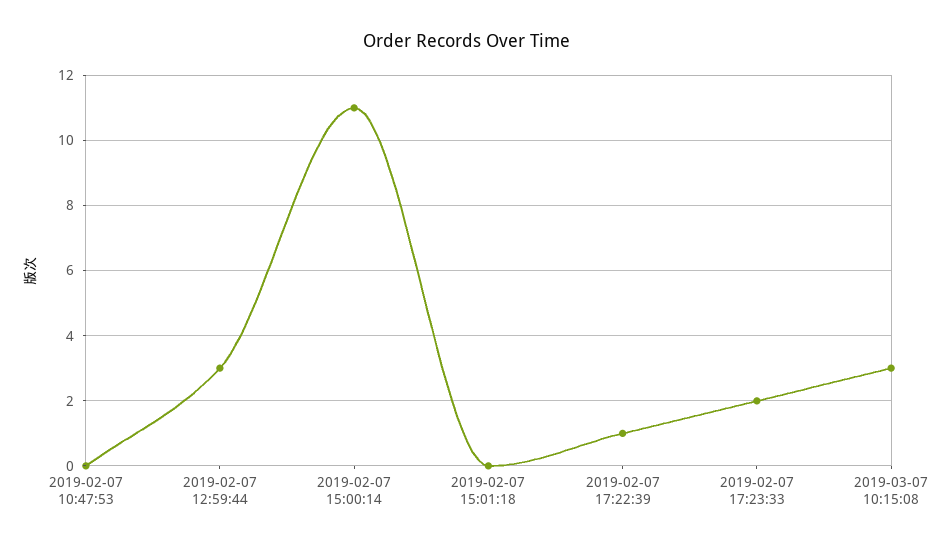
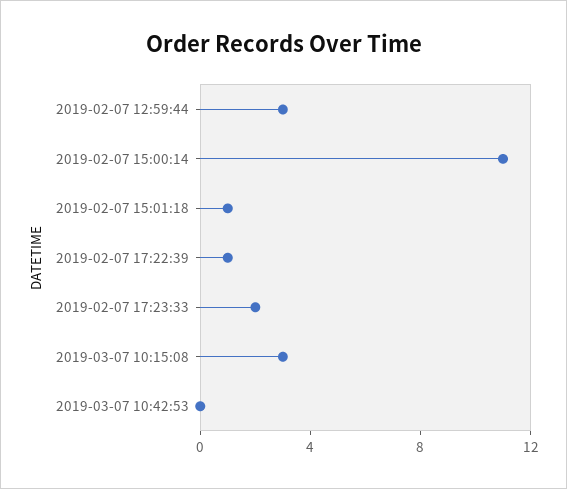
2019-02-07 10:47:53: 0 -> none
2019-02-07 15:01:18: 0 -> 1
2019-03-07 10:42:53: none -> 0

